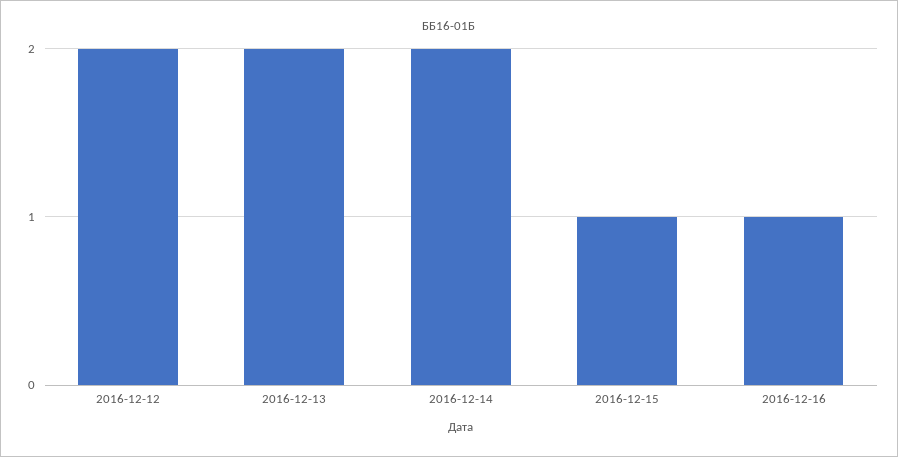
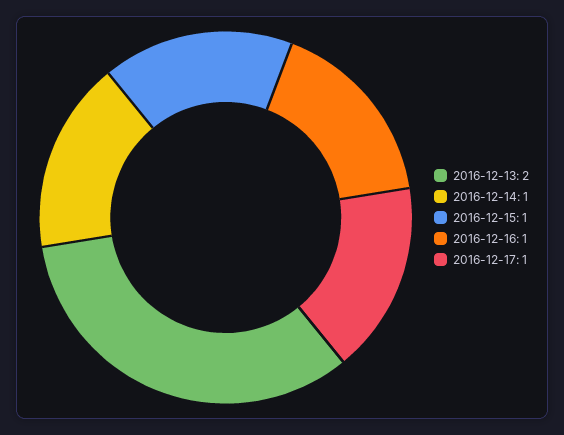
2016-12-12: 2 -> none
2016-12-14: 2 -> 1
2016-12-17: none -> 1

